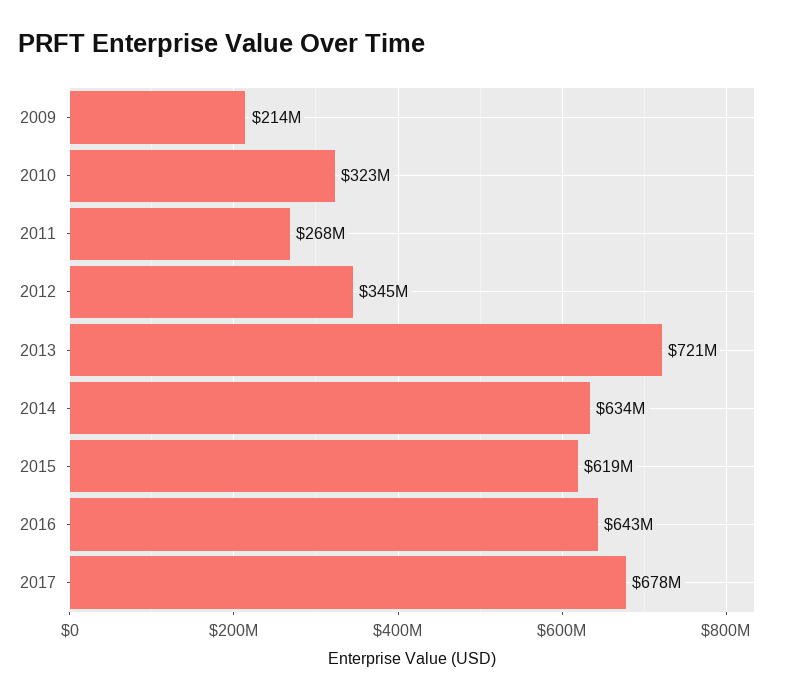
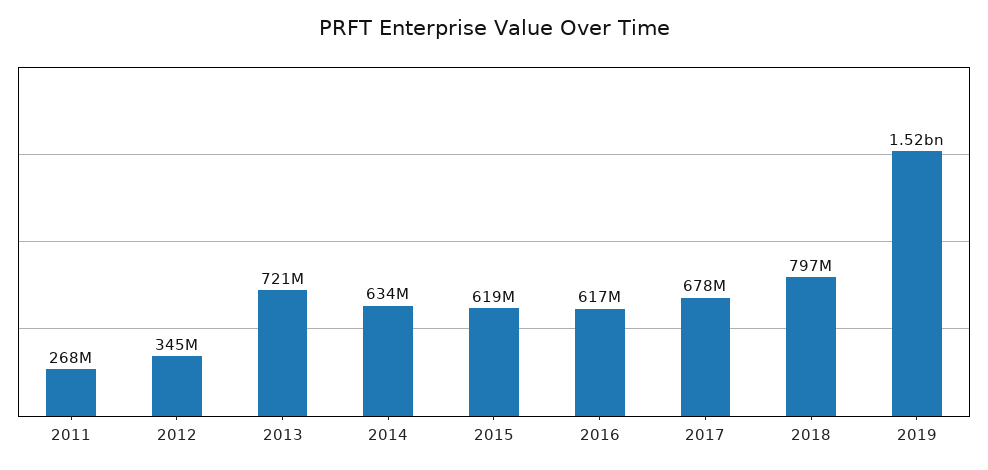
2009: 214000000 -> none
2010: 323000000 -> none
2016: 643000000 -> 617000000
2018: none -> 797000000
2019: none -> 1520000000

